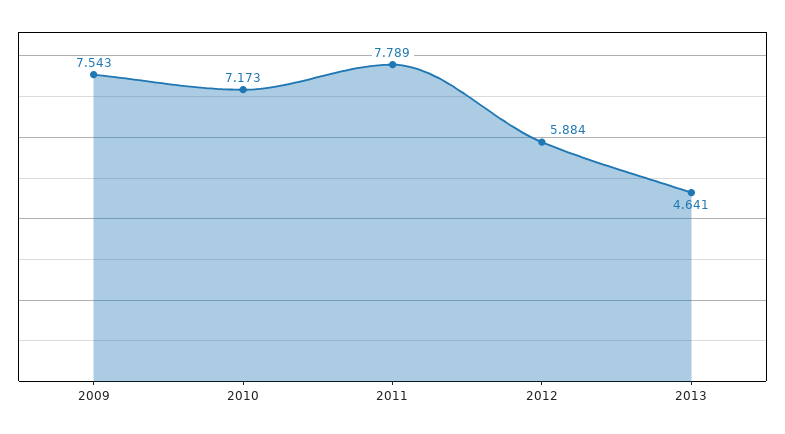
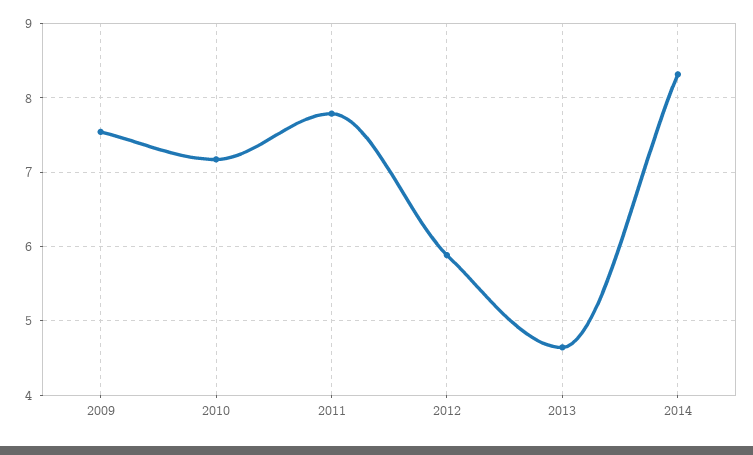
2014: none -> 8.3

